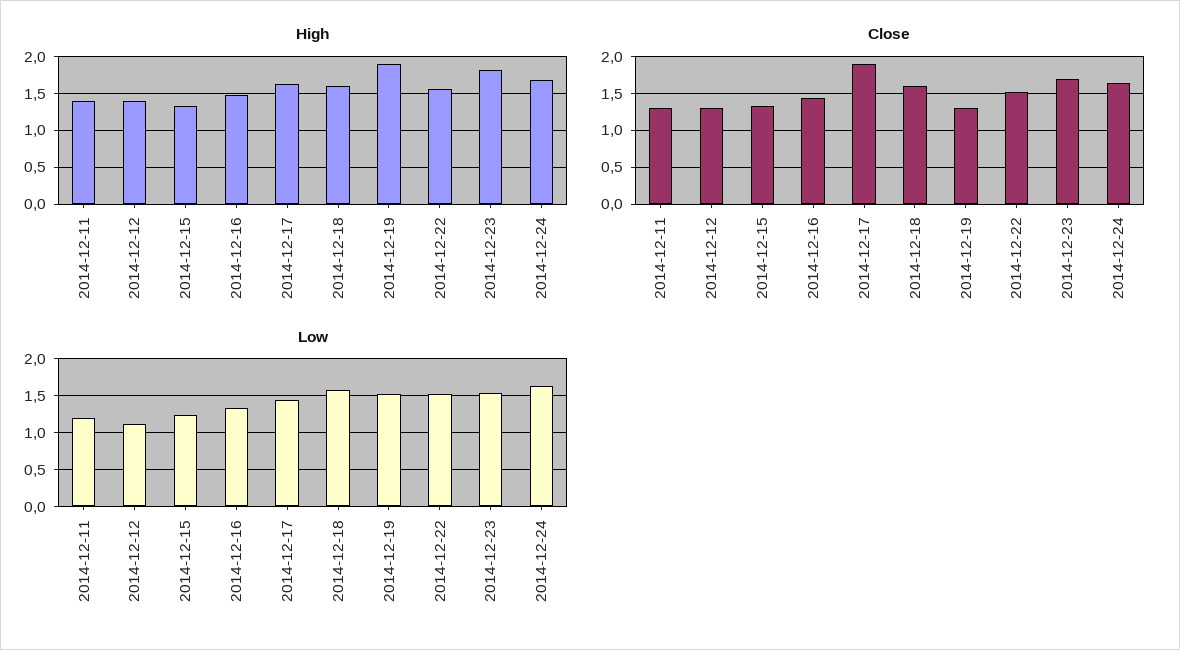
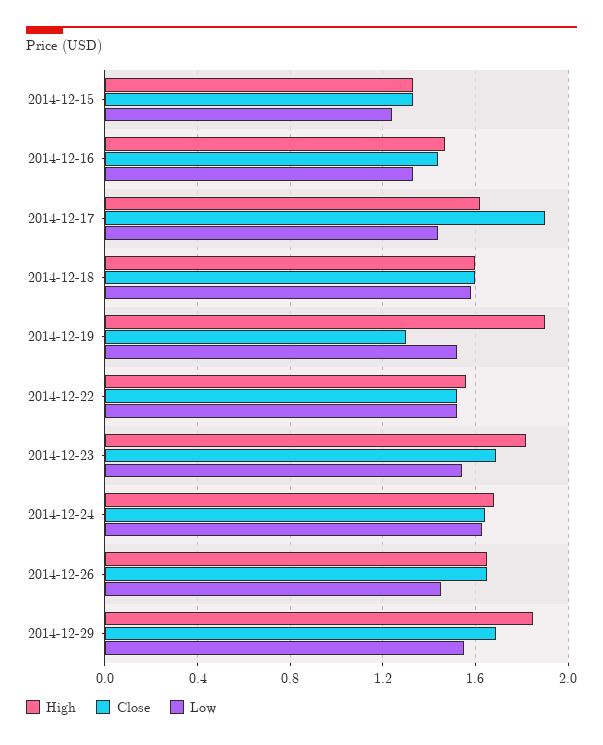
High, 2014-12-11: 1.4 -> none
High, 2014-12-12: 1.4 -> none
Close, 2014-12-11: 1.3 -> none
Close, 2014-12-12: 1.3 -> none
Low, 2014-12-11: 1.2 -> none
Low, 2014-12-12: 1.1 -> none
High, 2014-12-26: none -> 1.65
Close, 2014-12-26: none -> 1.65
Low, 2014-12-26: none -> 1.45
High, 2014-12-29: none -> 1.85
Close, 2014-12-29: none -> 1.7
Low, 2014-12-29: none -> 1.55

